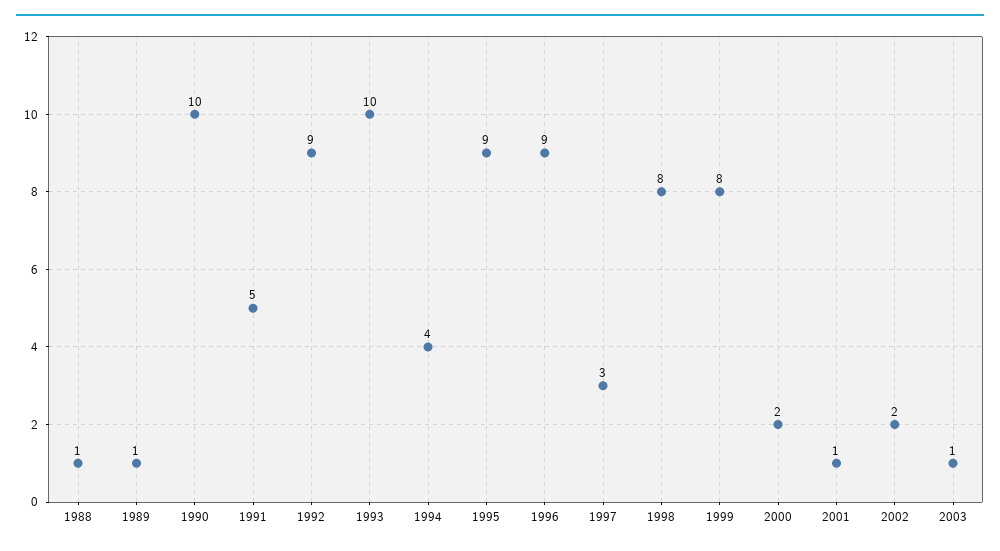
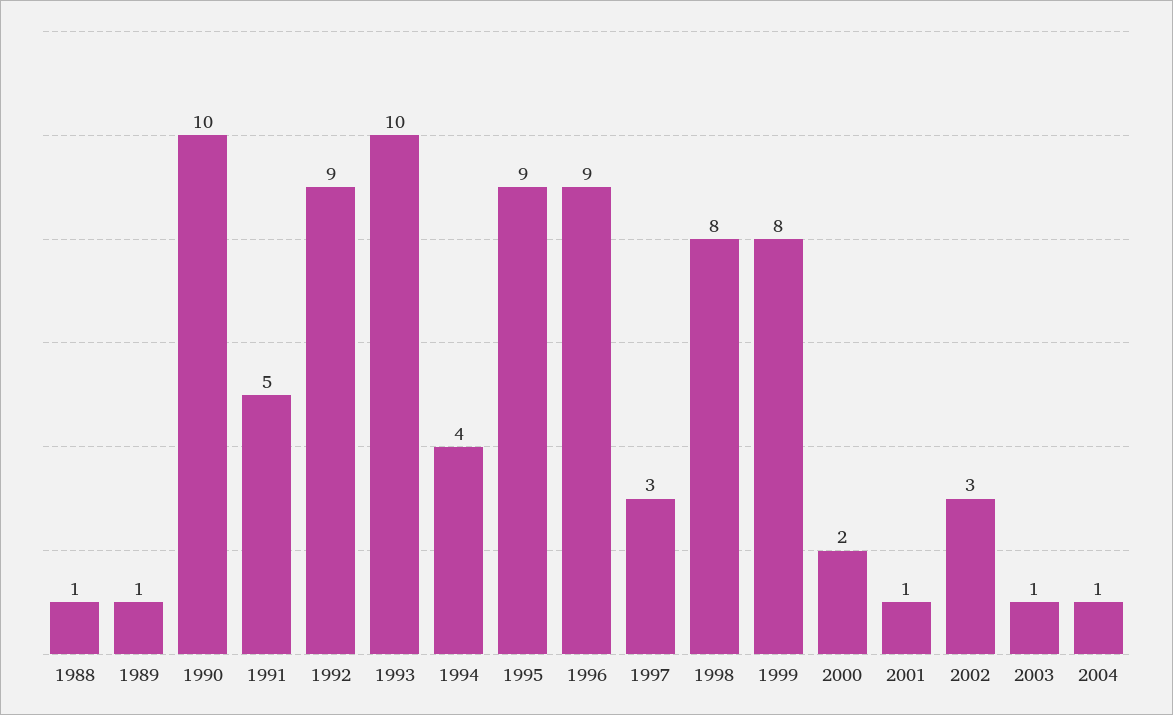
2002: 2 -> 3
2004: none -> 1

